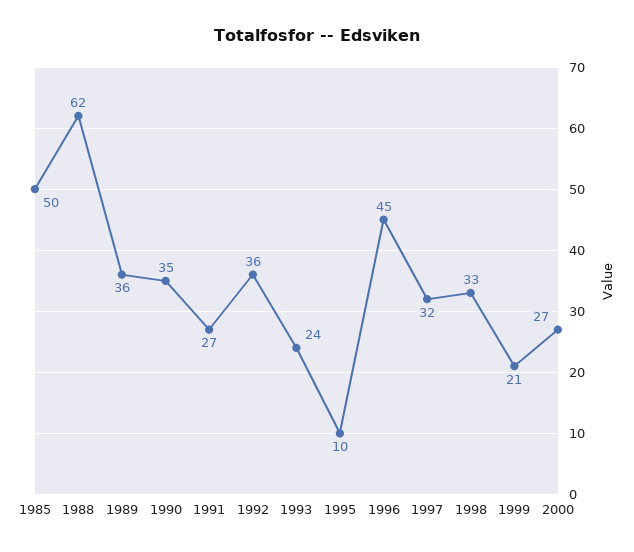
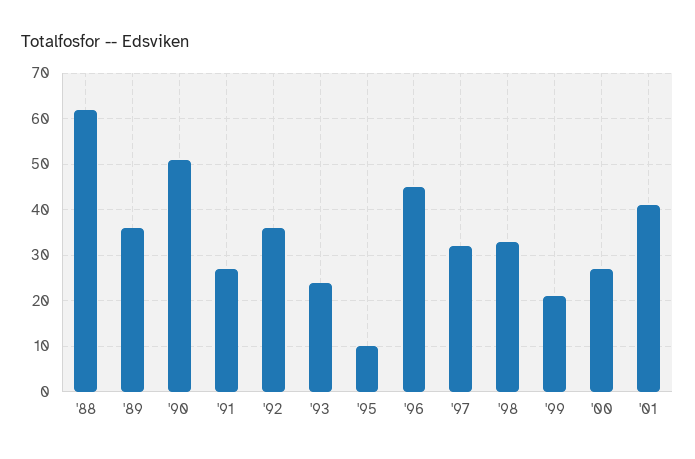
1985: 50 -> none
1990: 35 -> 50
'01: none -> 40

